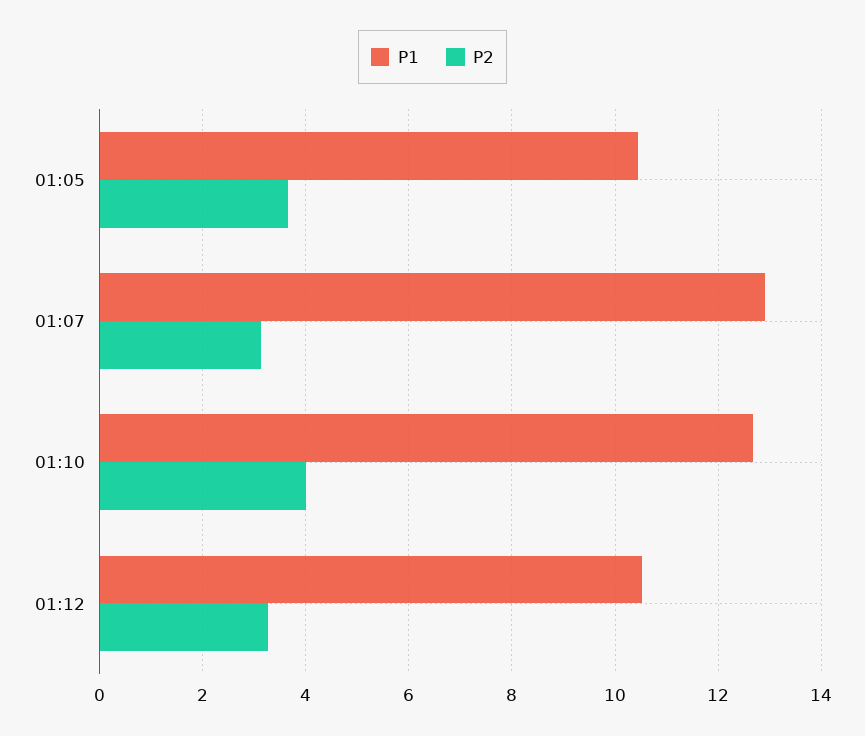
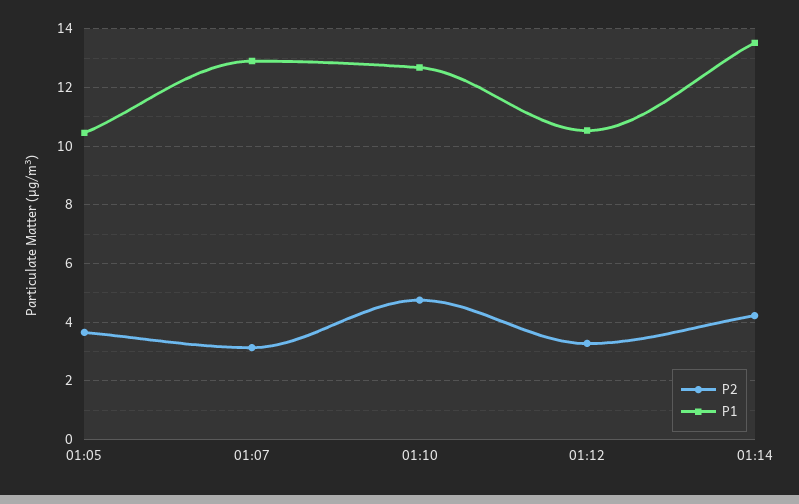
P2, 01:10: 4 -> 4.75
P2, 01:14: none -> 4.25
P1, 01:14: none -> 13.5

